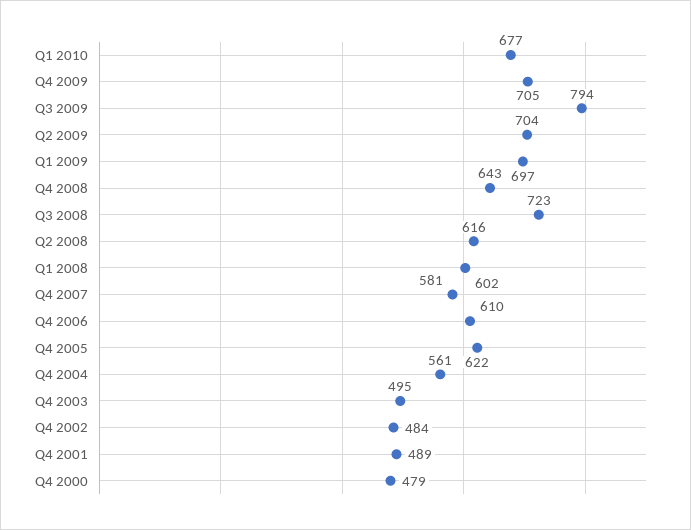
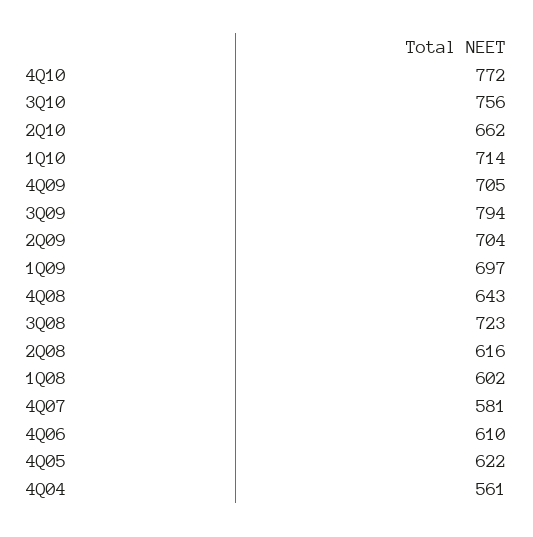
Q1 2010: 677 -> 714
Q4 2003: 495 -> none
Q4 2002: 484 -> none
Q4 2001: 489 -> none
Q4 2000: 479 -> none
4Q10: none -> 772
3Q10: none -> 756
2Q10: none -> 662

